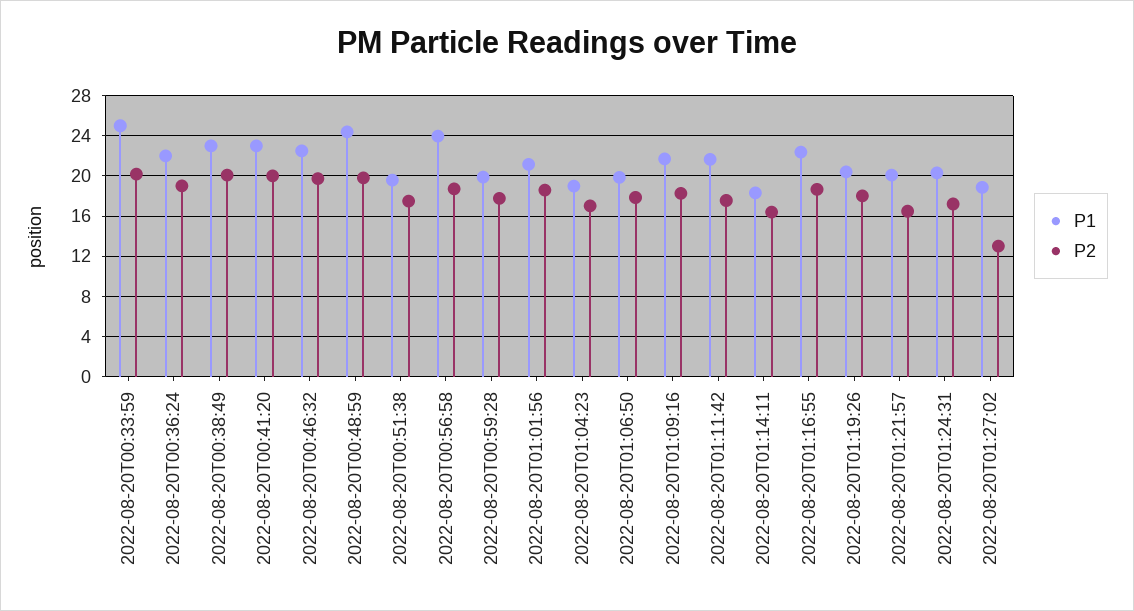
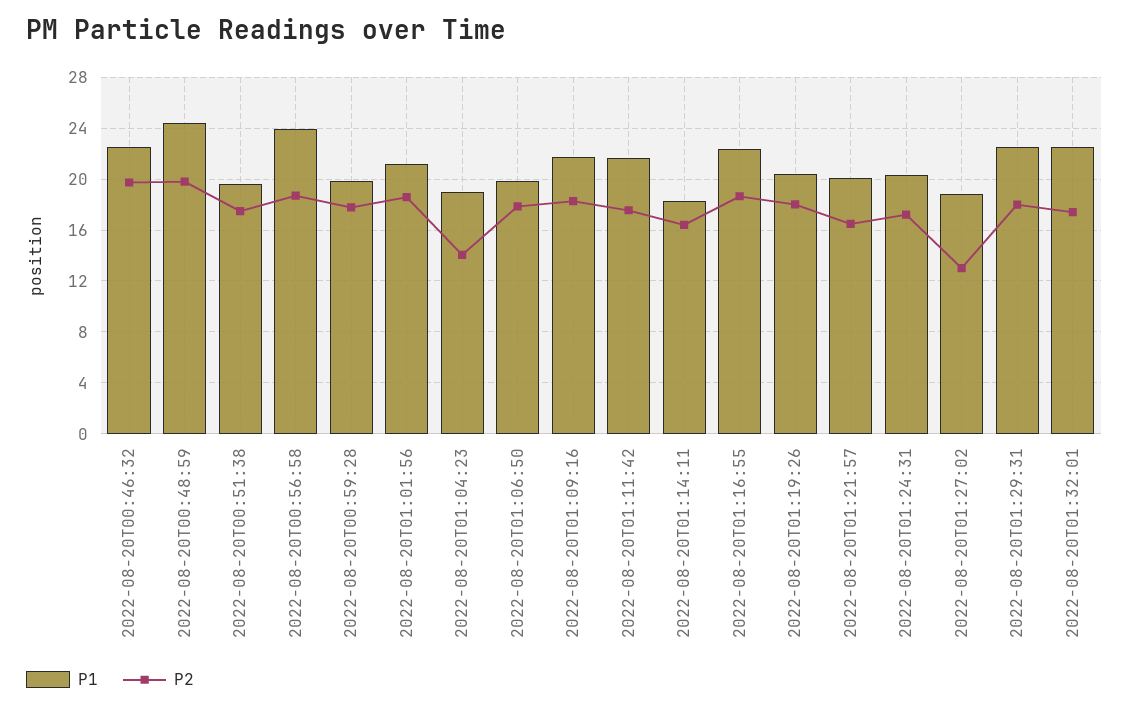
P1, 2022-08-20T00:33:59: 25 -> none
P2, 2022-08-20T00:33:59: 20 -> none
P1, 2022-08-20T00:36:24: 22 -> none
P2, 2022-08-20T00:36:24: 19 -> none
P1, 2022-08-20T00:38:49: 23 -> none
P2, 2022-08-20T00:38:49: 20 -> none
P1, 2022-08-20T00:41:20: 23 -> none
P2, 2022-08-20T00:41:20: 20 -> none
P2, 2022-08-20T01:04:23: 17 -> 14
P1, 2022-08-20T01:29:31: none -> 22.5
P2, 2022-08-20T01:29:31: none -> 18
P1, 2022-08-20T01:32:01: none -> 22.5
P2, 2022-08-20T01:32:01: none -> 17.5

